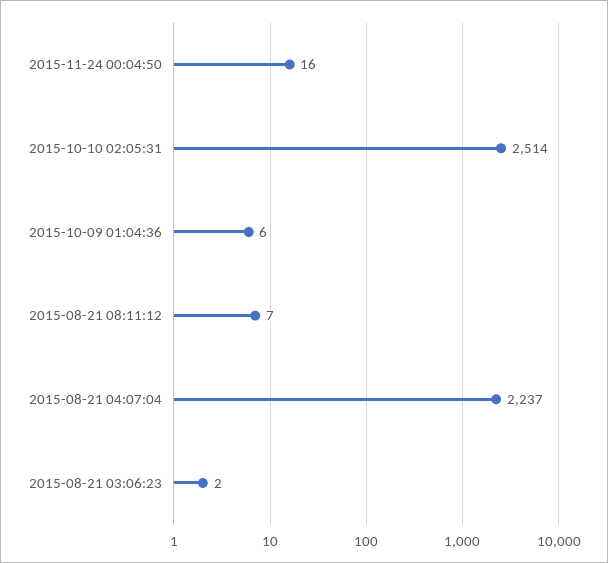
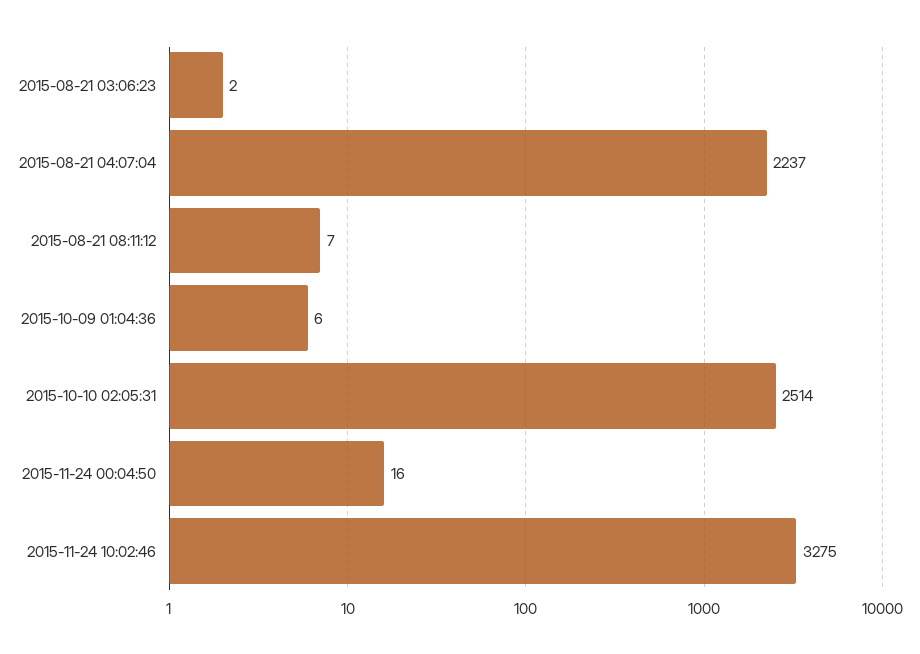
2015-11-24 10:02:46: none -> 3275

